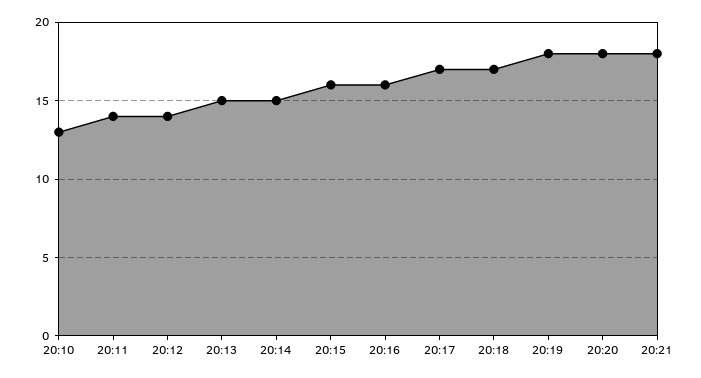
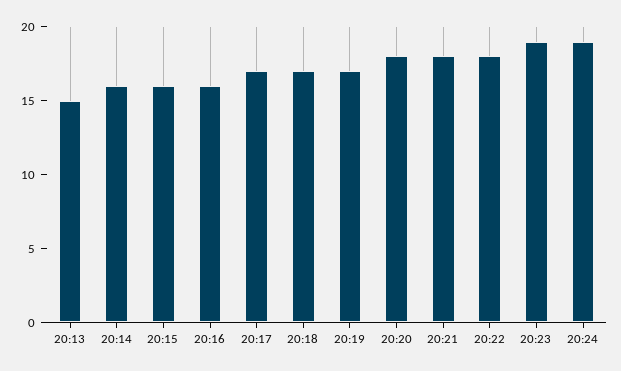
20:10: 13 -> none
20:11: 14 -> none
20:12: 14 -> none
20:14: 15 -> 16
20:19: 18 -> 17
20:22: none -> 18
20:23: none -> 19
20:24: none -> 19

